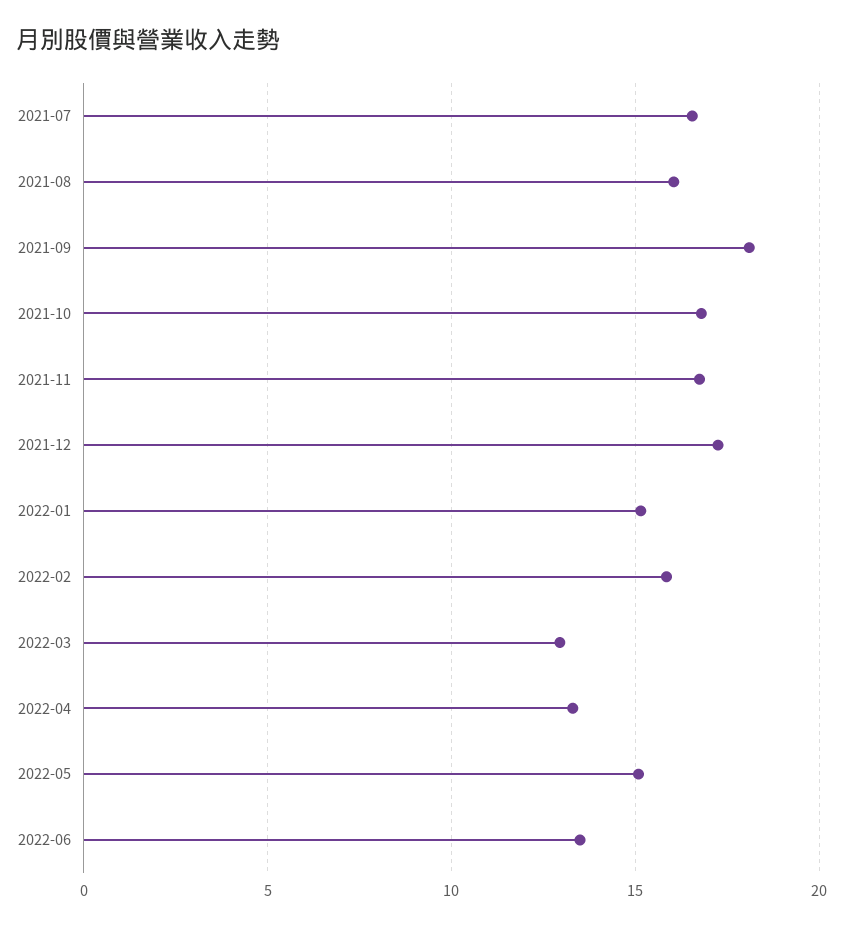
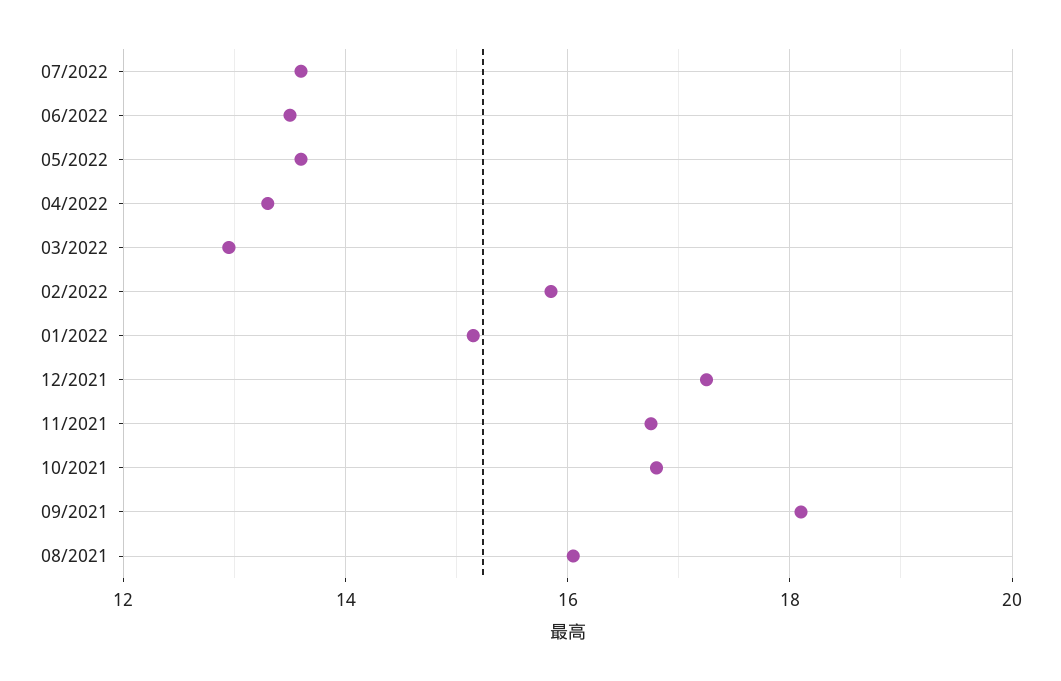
2021-07: 16.5 -> none
2022-05: 15 -> 13.6
07/2022: none -> 13.6

